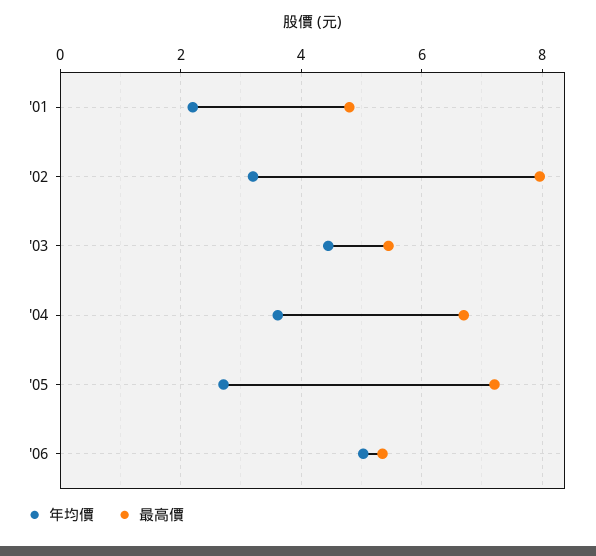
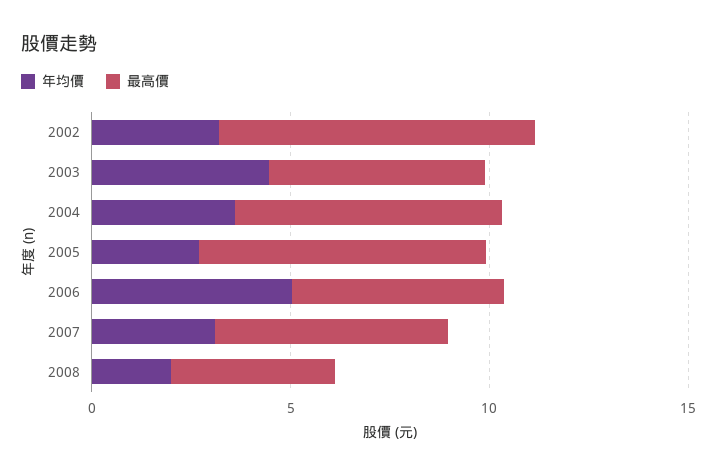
年均價, '01: 2.2 -> none
最高價, '01: 4.8 -> none
年均價, 2007: none -> 3
最高價, 2007: none -> 6
年均價, 2008: none -> 2
最高價, 2008: none -> 4

